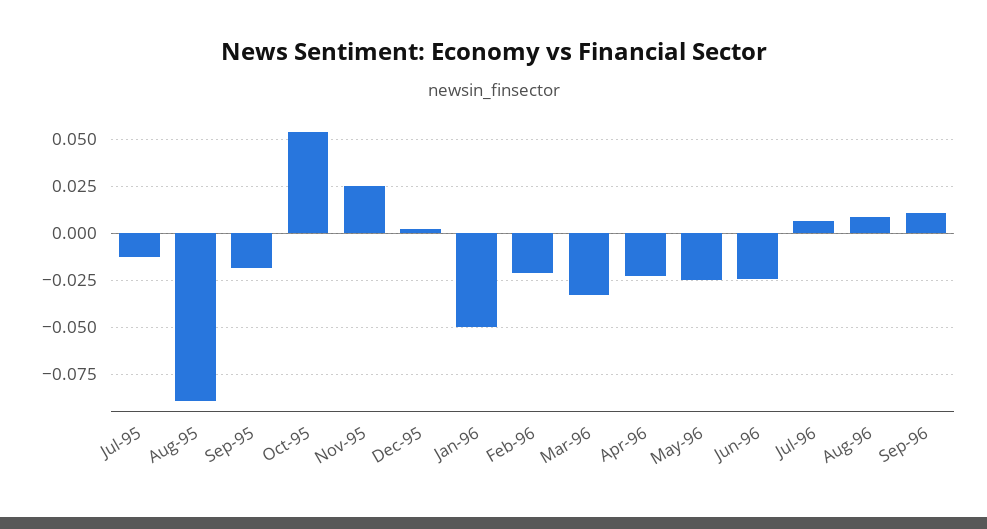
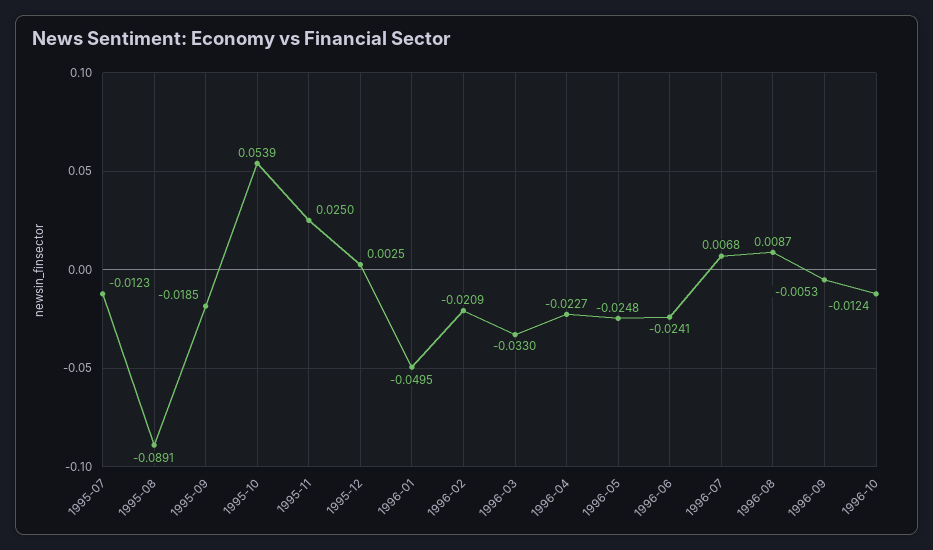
Sep-96: 0.01 -> -0.0053
1996-10: none -> -0.0124

